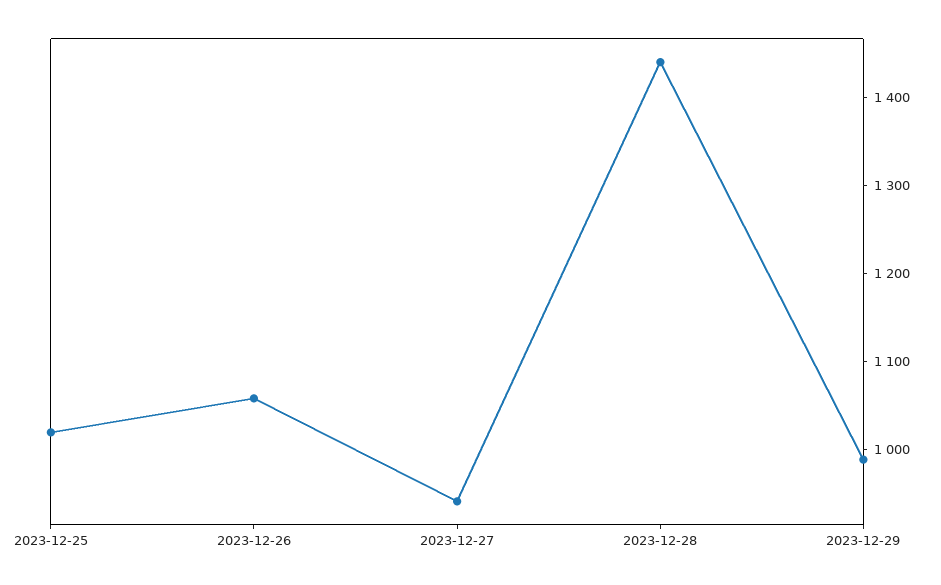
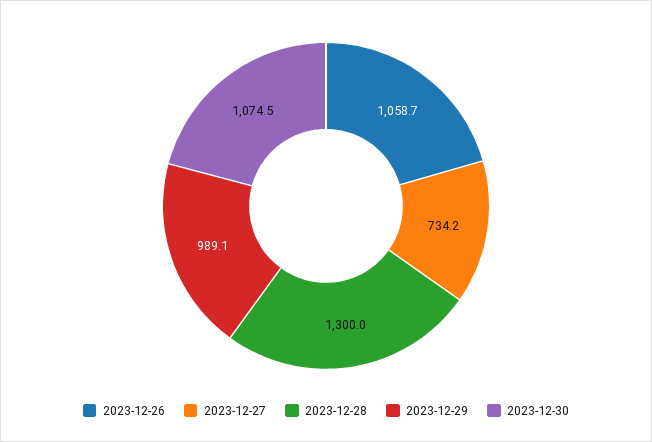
2023-12-25: 1020 -> none
2023-12-27: 940 -> 734.2
2023-12-28: 1440 -> 1300
2023-12-30: none -> 1074.5

